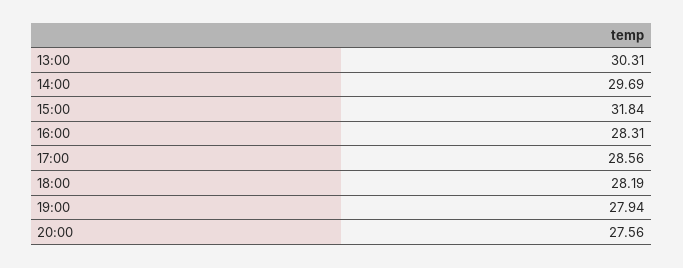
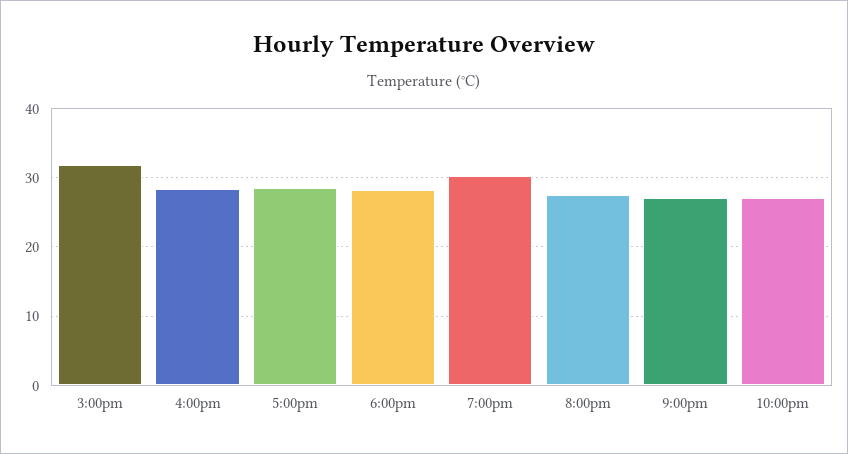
13:00: 30.31 -> none
14:00: 29.69 -> none
19:00: 27.94 -> 30
9:00pm: none -> 27
10:00pm: none -> 27

